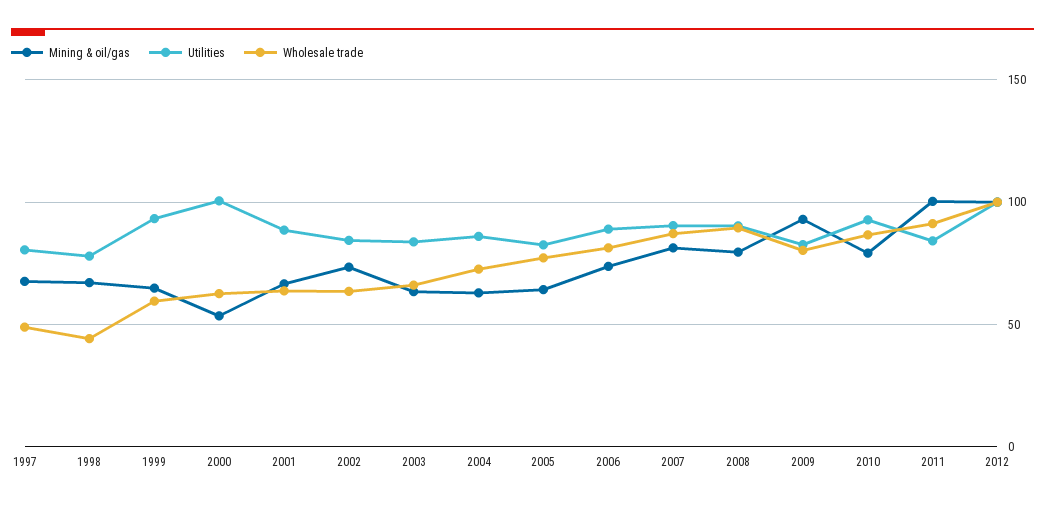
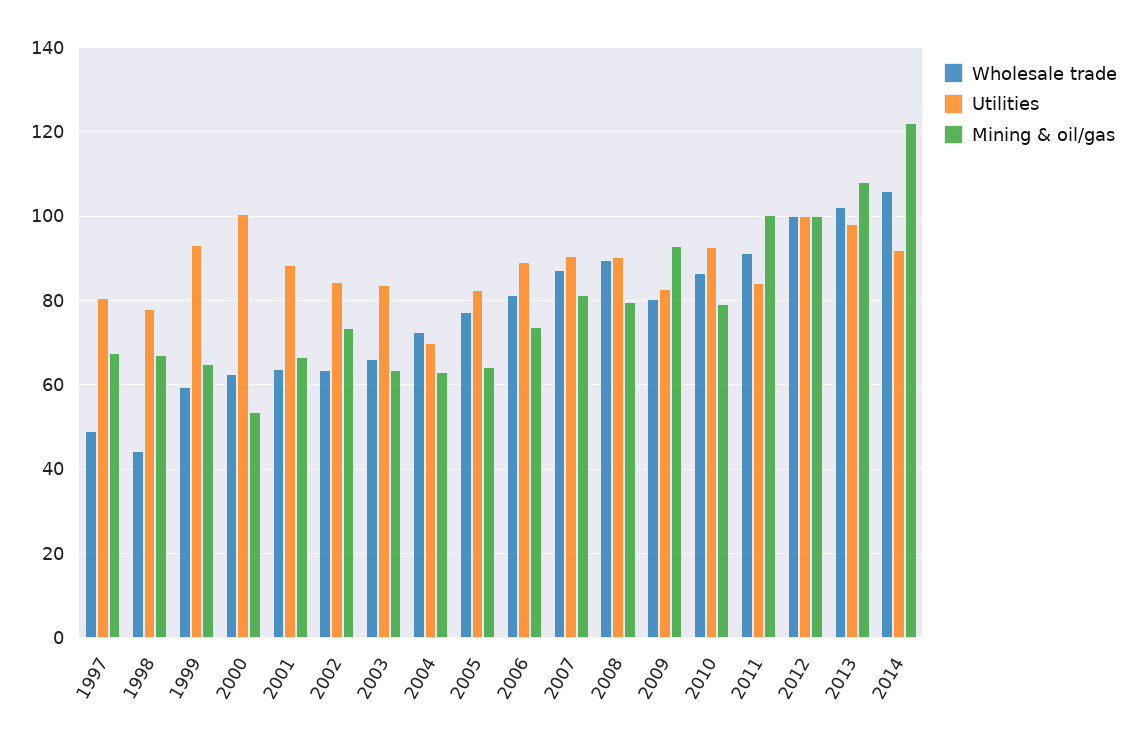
Utilities, 2004: 85 -> 70
Wholesale trade, 2013: none -> 102
Utilities, 2013: none -> 98
Mining & oil/gas, 2013: none -> 108
Wholesale trade, 2014: none -> 106
Utilities, 2014: none -> 92
Mining & oil/gas, 2014: none -> 122

